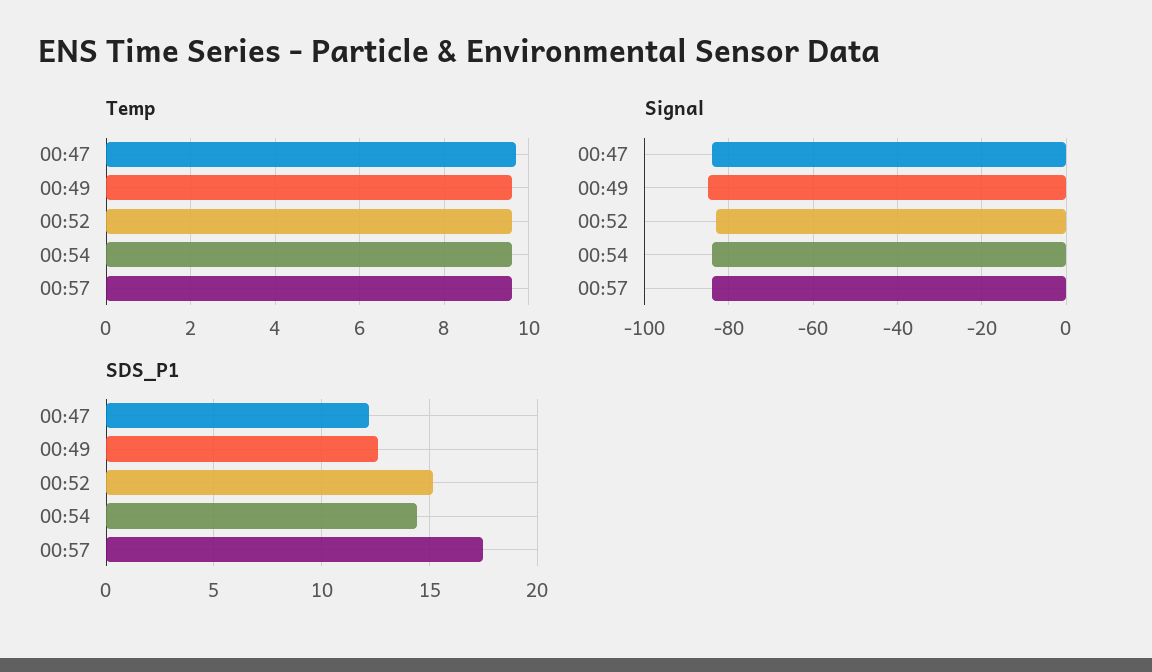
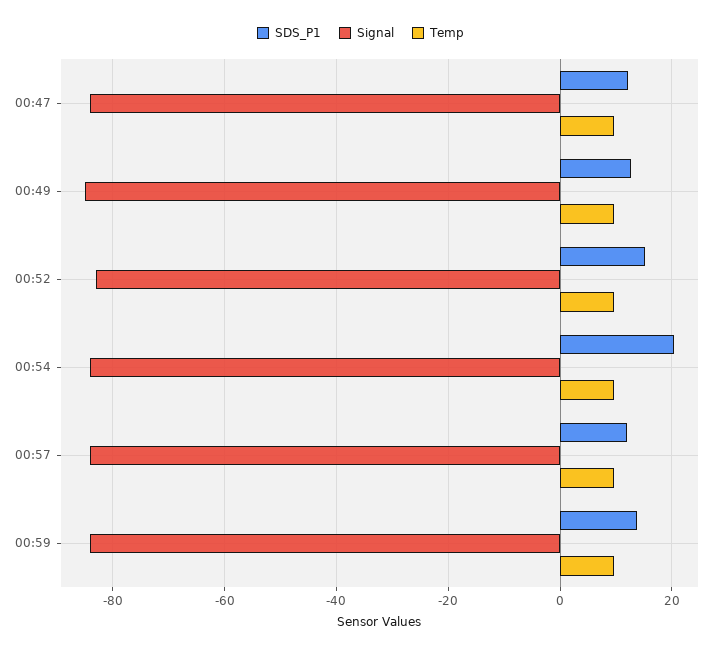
SDS_P1, 00:54: 14.5 -> 20
SDS_P1, 00:57: 17.5 -> 12
SDS_P1, 00:59: none -> 14
Signal, 00:59: none -> -84
Temp, 00:59: none -> 10

